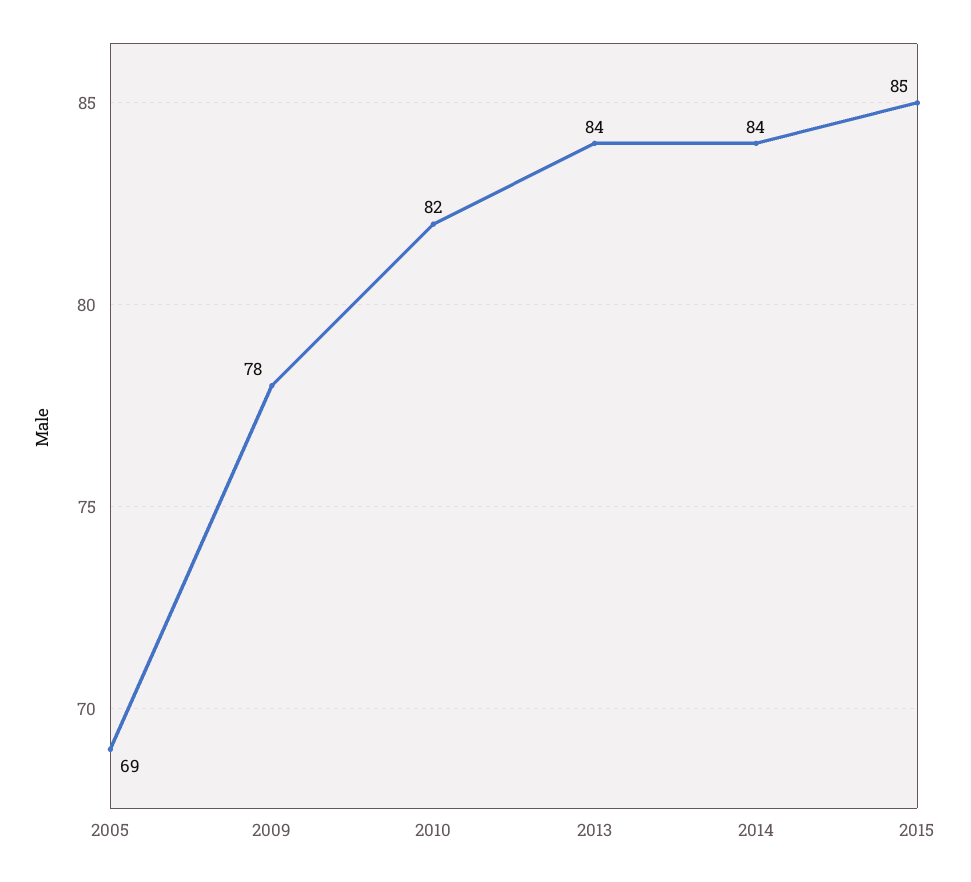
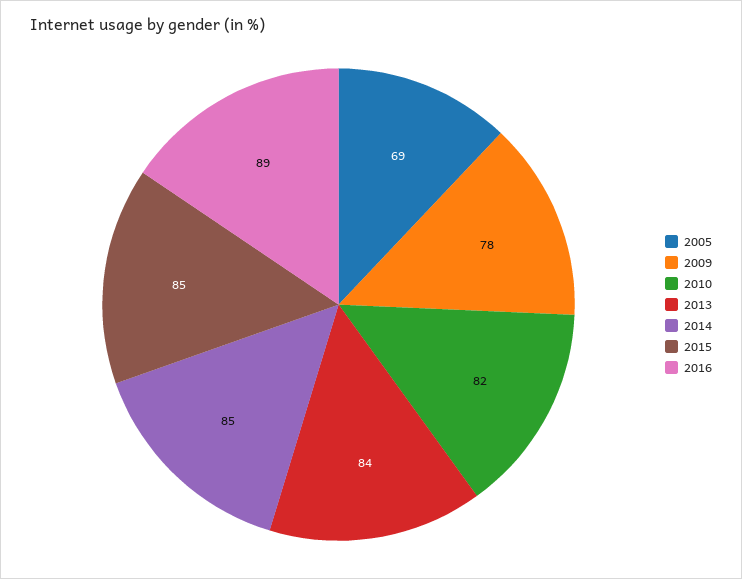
2014: 84 -> 85
2016: none -> 89

